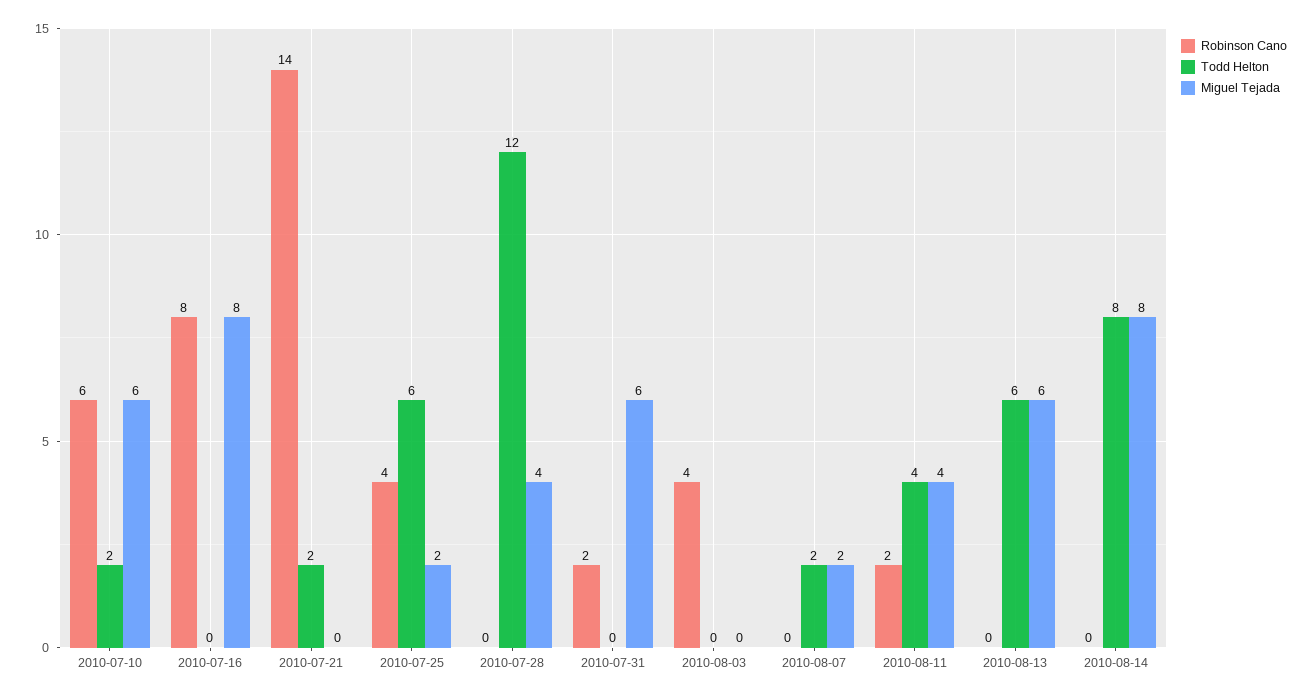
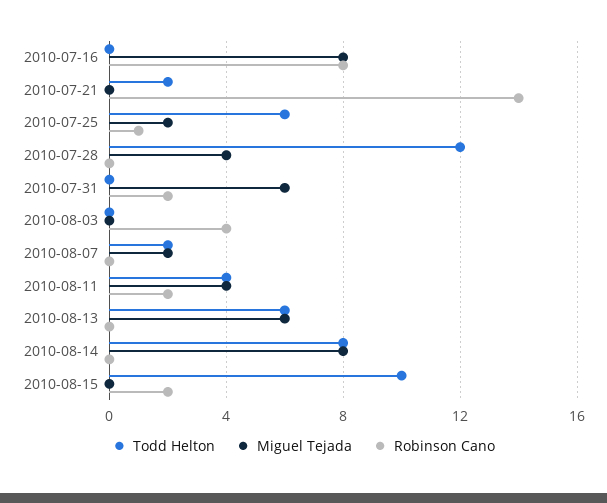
Robinson Cano, 2010-07-10: 6 -> none
Todd Helton, 2010-07-10: 2 -> none
Miguel Tejada, 2010-07-10: 6 -> none
Robinson Cano, 2010-07-25: 4 -> 1
Todd Helton, 2010-08-15: none -> 10
Miguel Tejada, 2010-08-15: none -> 0
Robinson Cano, 2010-08-15: none -> 2

